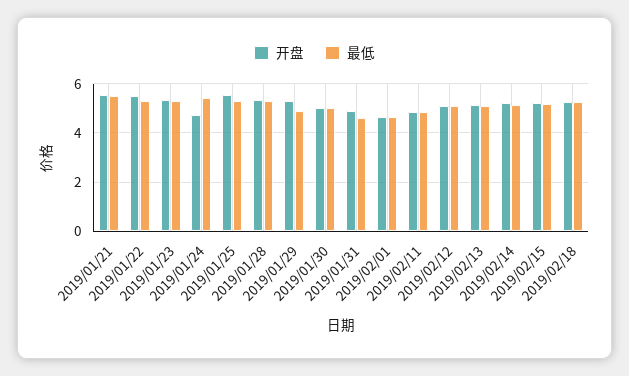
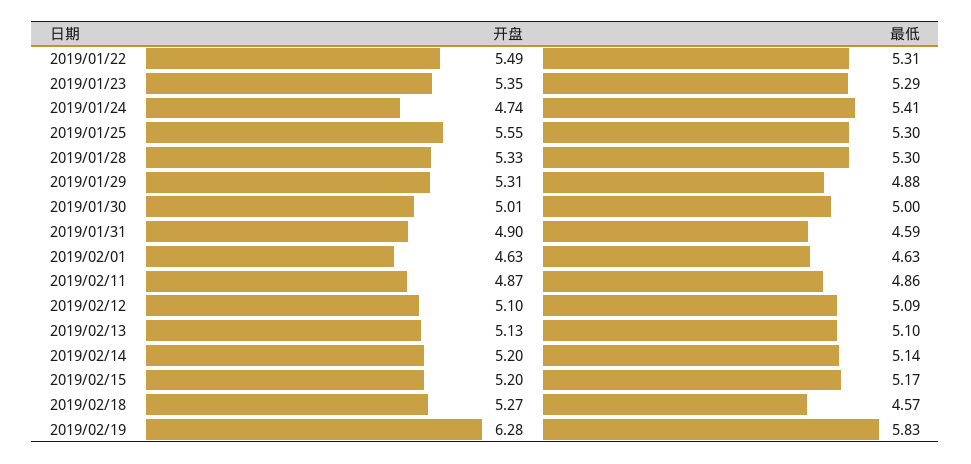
开盘, 2019/01/21: 5.5 -> none
最低, 2019/01/21: 5.5 -> none
最低, 2019/02/18: 5.25 -> 4.57
开盘, 2019/02/19: none -> 6.28
最低, 2019/02/19: none -> 5.83

